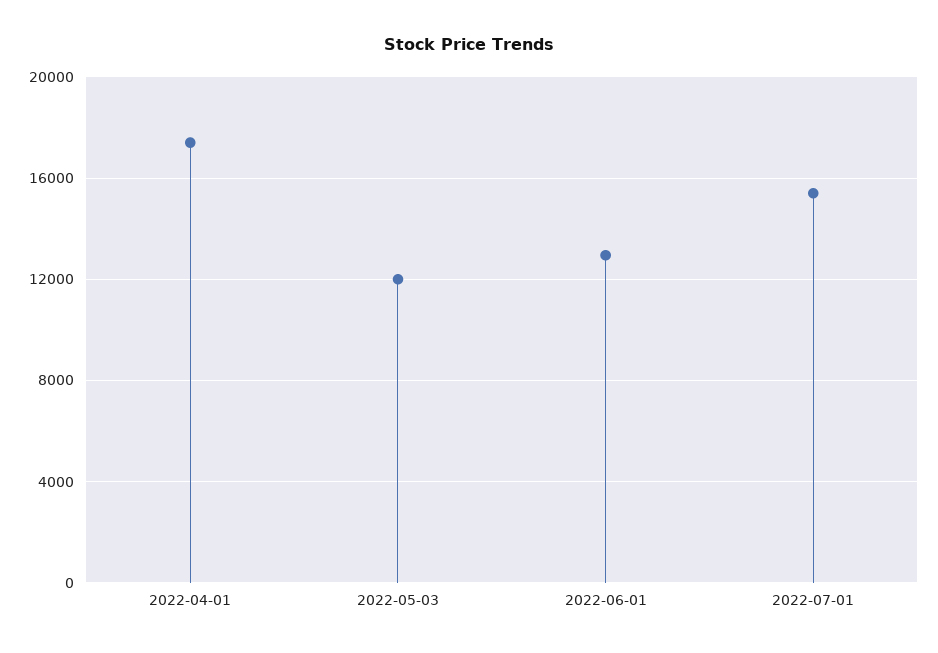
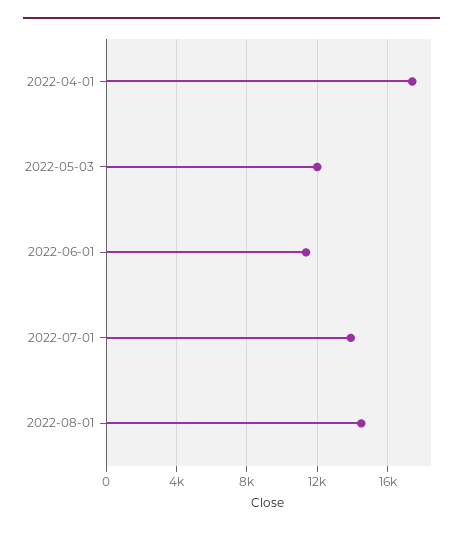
2022-06-01: 13000 -> 11500
2022-07-01: 15500 -> 14000
2022-08-01: none -> 14500

